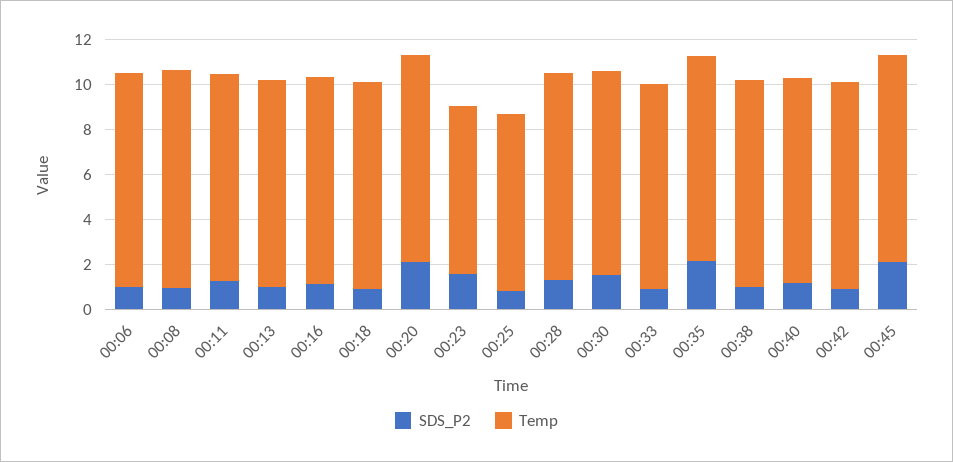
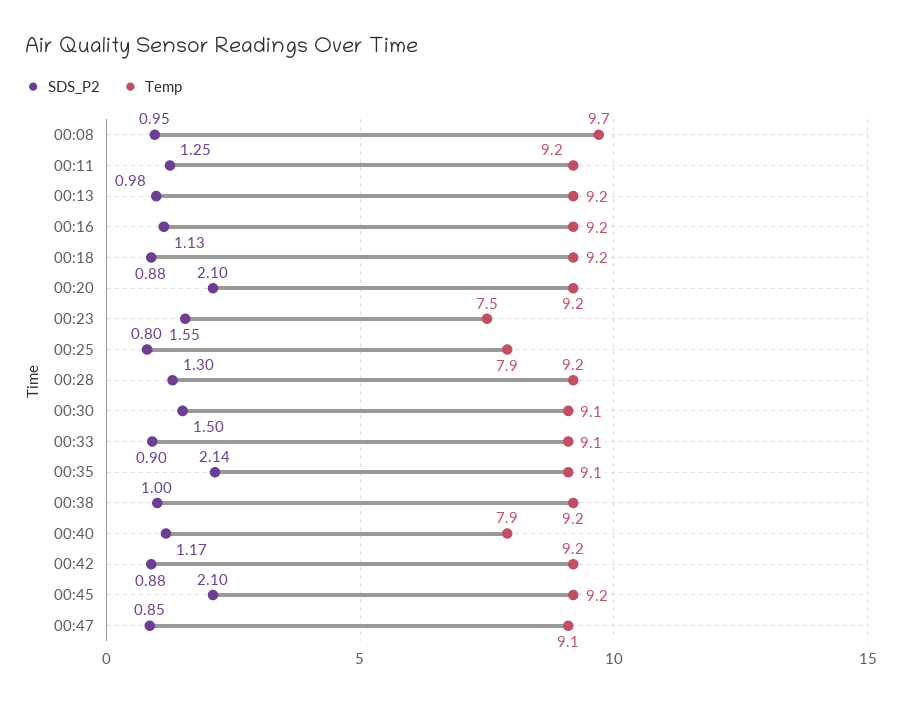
SDS_P2, 00:06: 1 -> none
Temp, 00:06: 9.5 -> none
Temp, 00:40: 9 -> 7.9
SDS_P2, 00:47: none -> 0.85
Temp, 00:47: none -> 9.1

